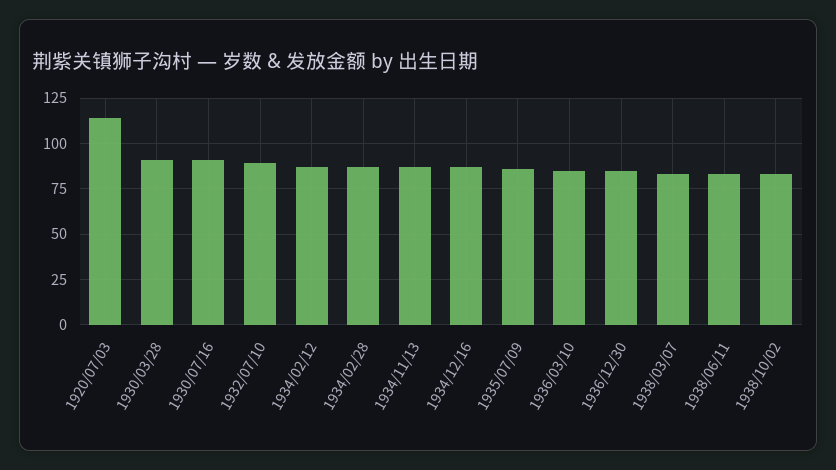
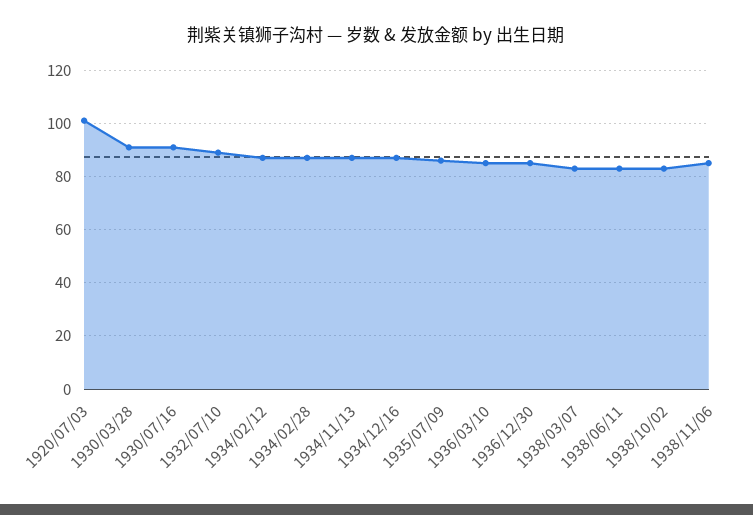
1920/07/03: 115 -> 100
1938/11/06: none -> 85

